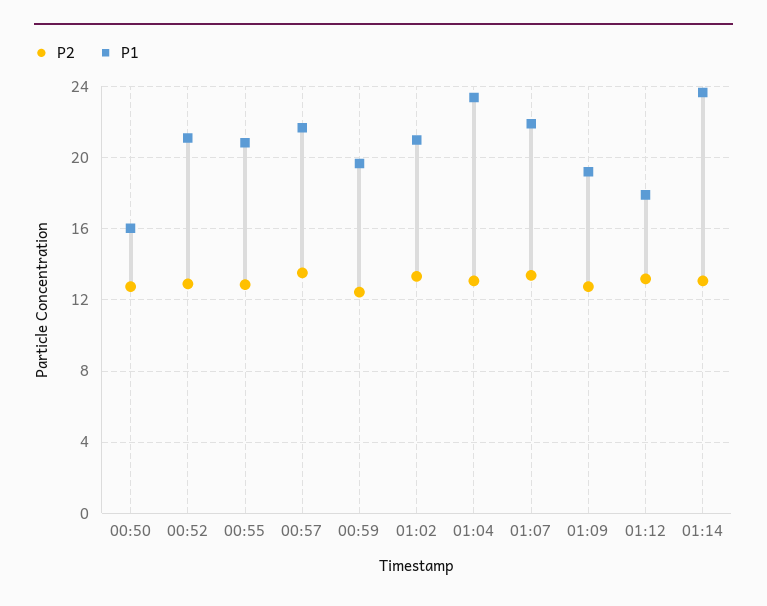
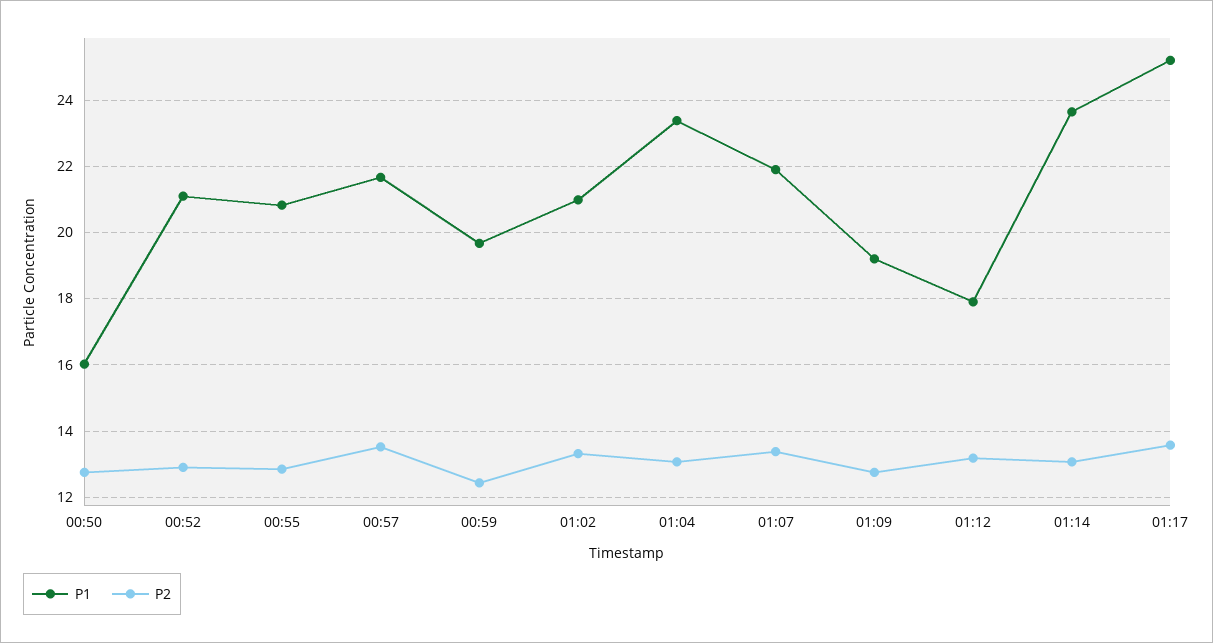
P1, 01:17: none -> 25.2
P2, 01:17: none -> 13.6

